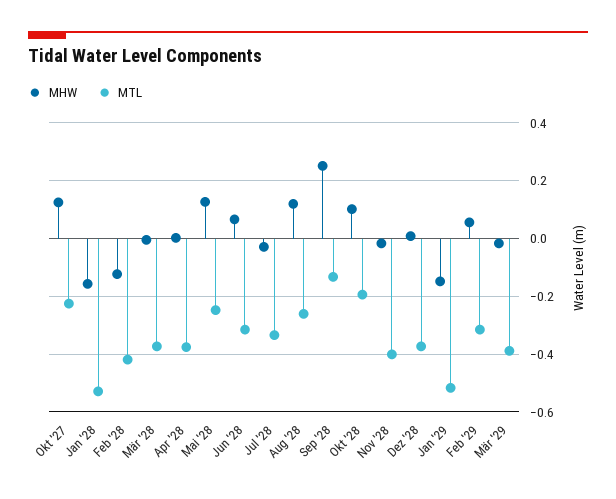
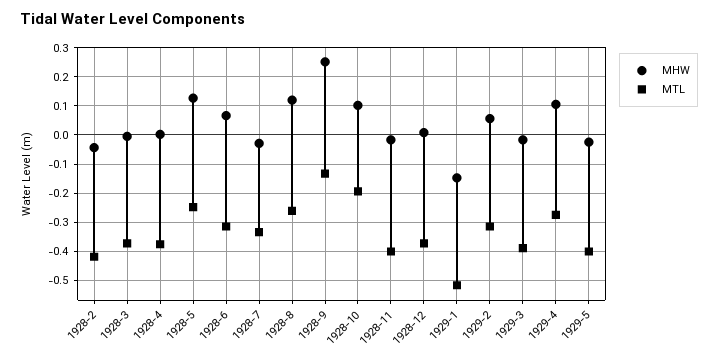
MHW, Okt '27: 0.125 -> none
MTL, Okt '27: -0.225 -> none
MHW, Jan '28: -0.15 -> none
MTL, Jan '28: -0.525 -> none
MHW, Feb '28: -0.125 -> -0.05
MHW, 1929-4: none -> 0.1
MTL, 1929-4: none -> -0.275
MHW, 1929-5: none -> -0.025
MTL, 1929-5: none -> -0.4

